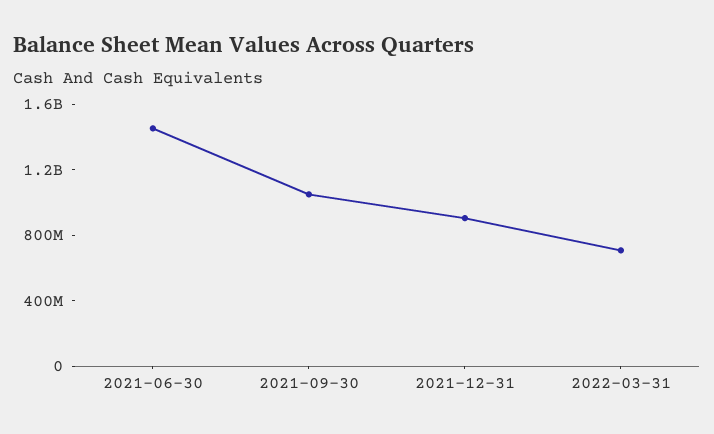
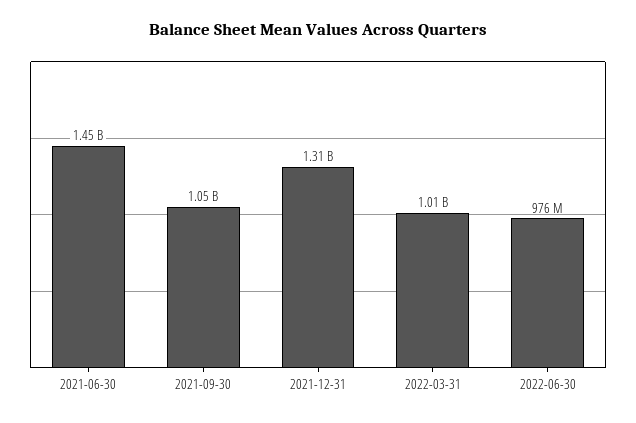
2021-12-31: 900000000 -> 1310000000
2022-03-31: 700000000 -> 1010000000
2022-06-30: none -> 976000000

